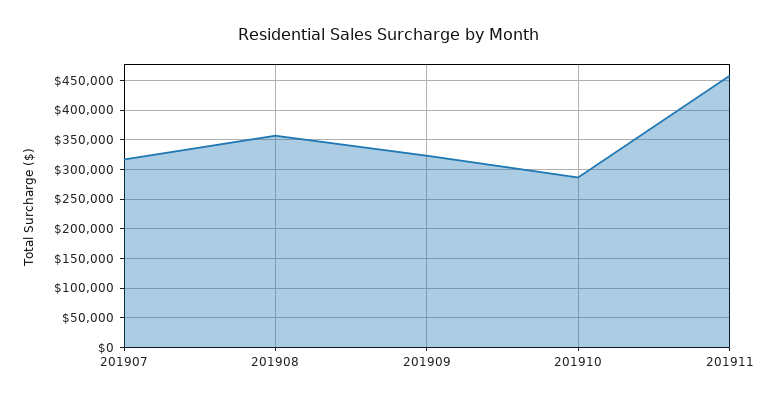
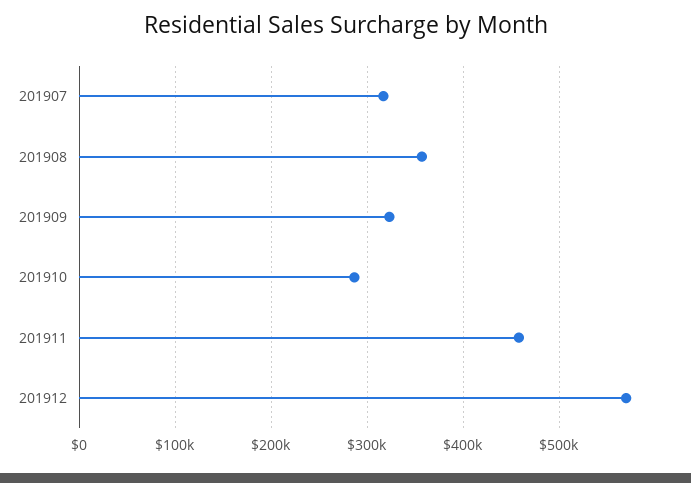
201912: none -> 570000

